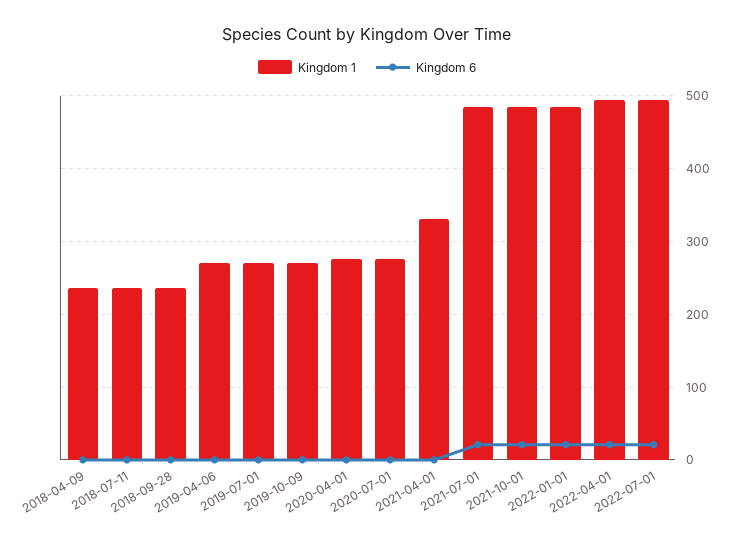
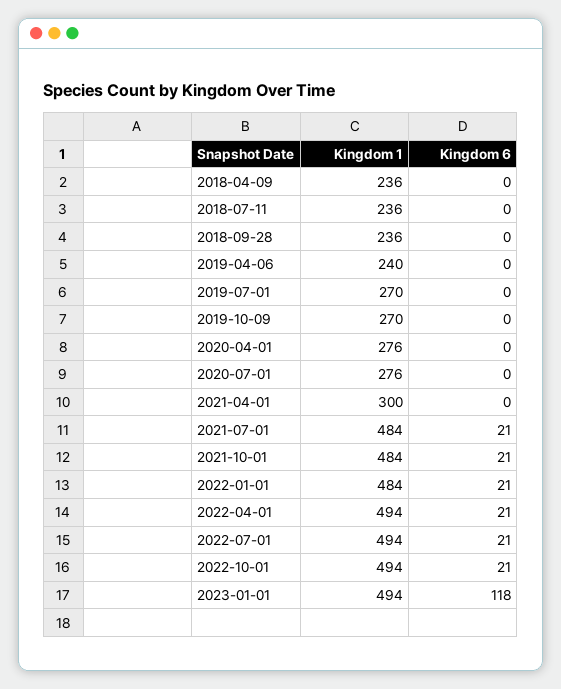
Kingdom 1, 2019-04-06: 270 -> 240
Kingdom 1, 2021-04-01: 330 -> 300
Kingdom 1, 2022-10-01: none -> 494
Kingdom 6, 2022-10-01: none -> 21
Kingdom 1, 2023-01-01: none -> 494
Kingdom 6, 2023-01-01: none -> 118

